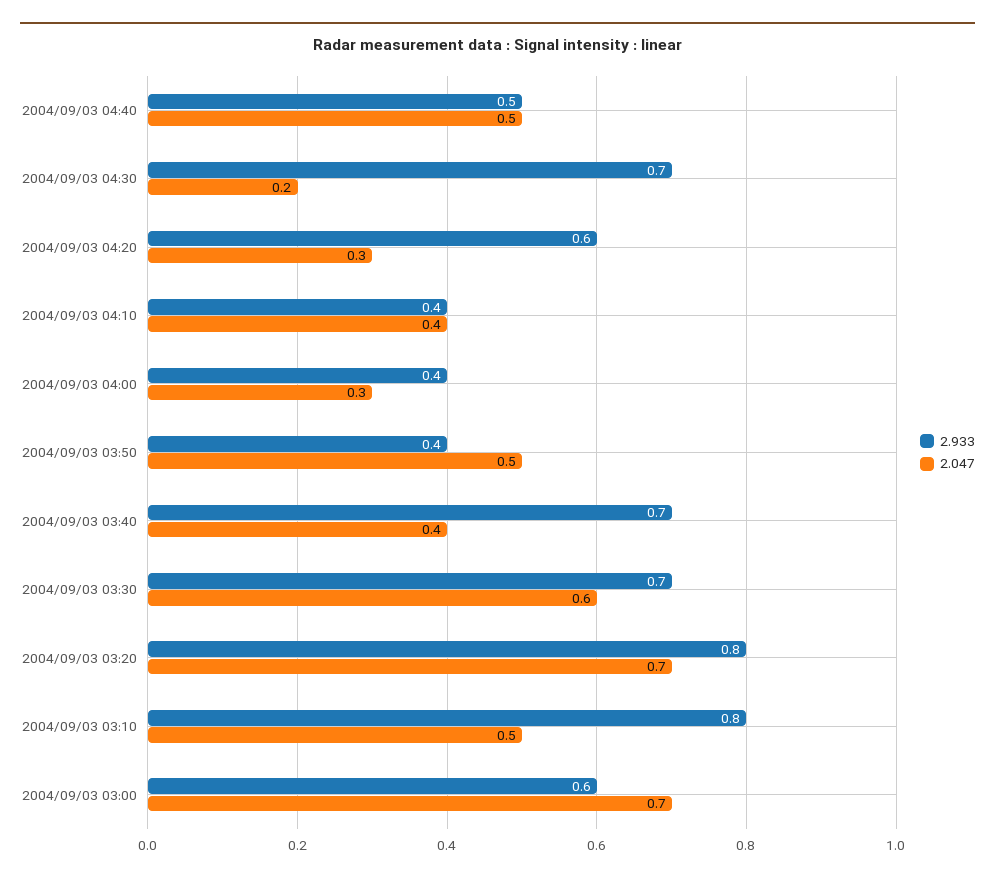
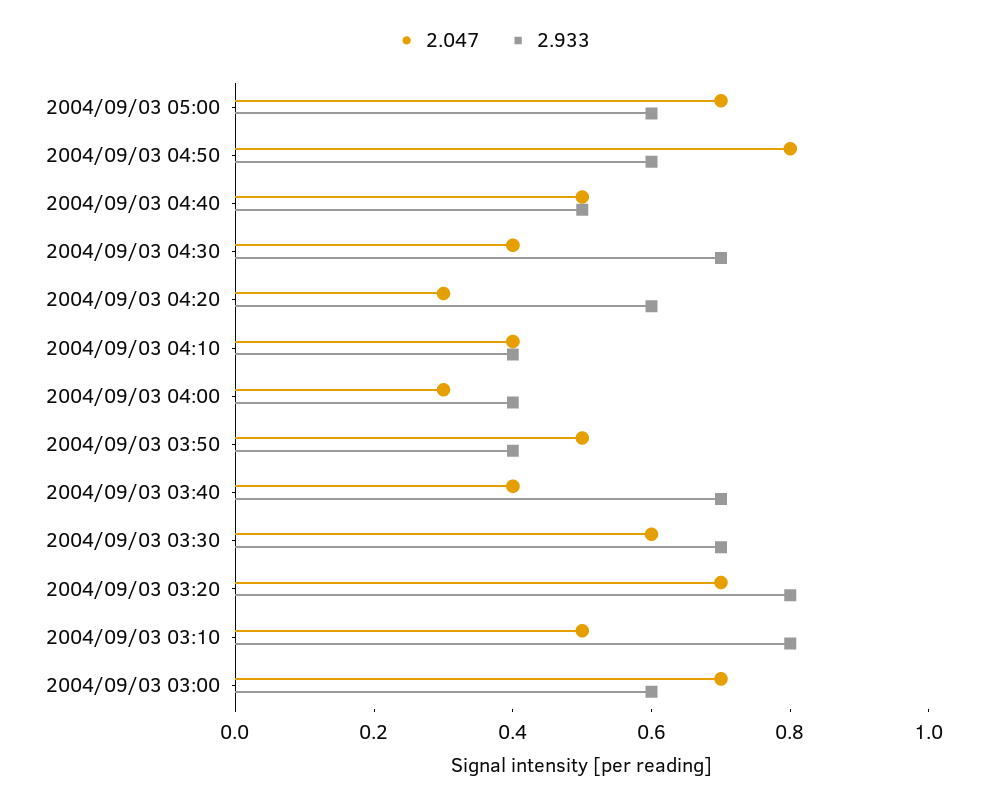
2.047, 2004/09/03 04:30: 0.2 -> 0.4
2.047, 2004/09/03 05:00: none -> 0.7
2.933, 2004/09/03 05:00: none -> 0.6
2.047, 2004/09/03 04:50: none -> 0.8
2.933, 2004/09/03 04:50: none -> 0.6

